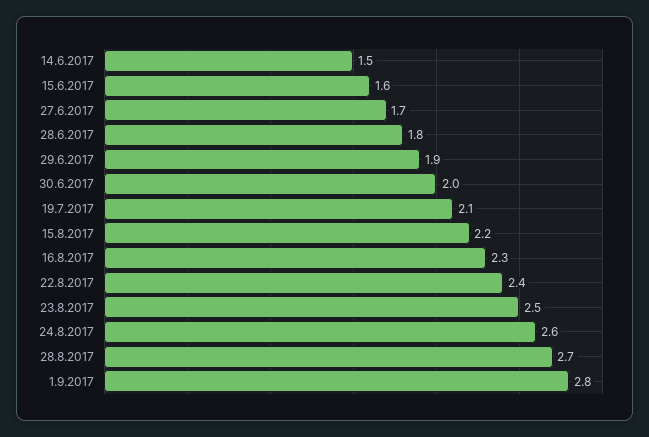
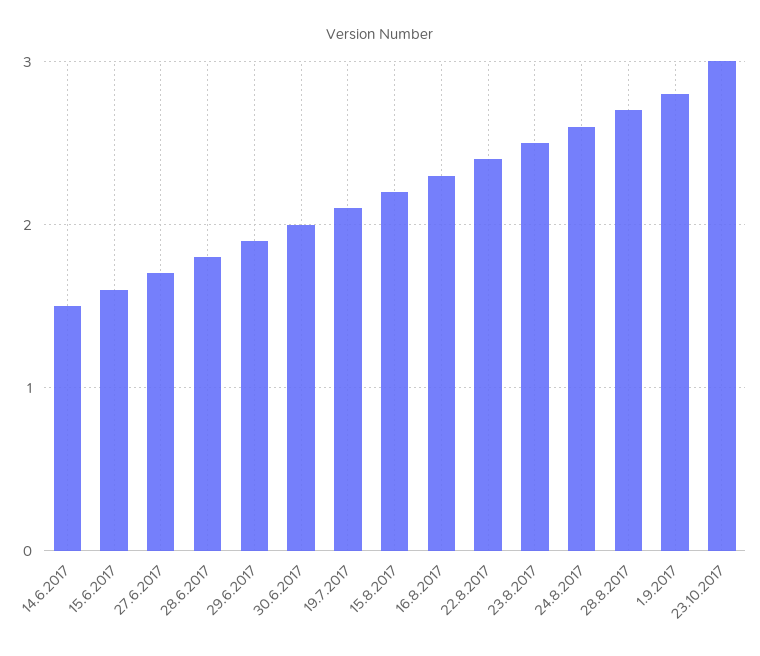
23.10.2017: none -> 3

